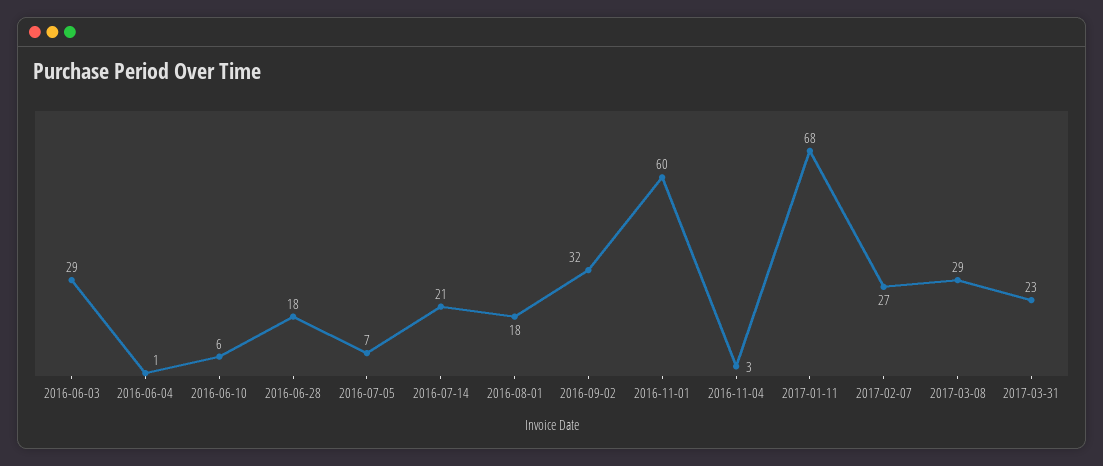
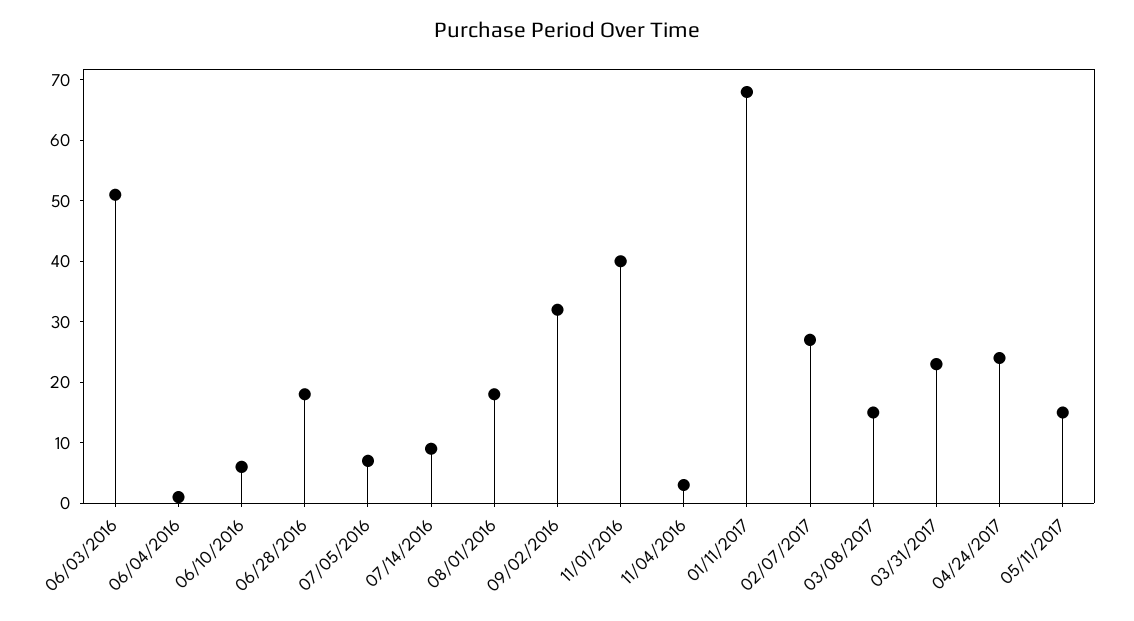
2016-06-03: 29 -> 50
2016-07-14: 21 -> 10
2016-11-01: 60 -> 40
2017-03-08: 29 -> 15
04/24/2017: none -> 25
05/11/2017: none -> 15

